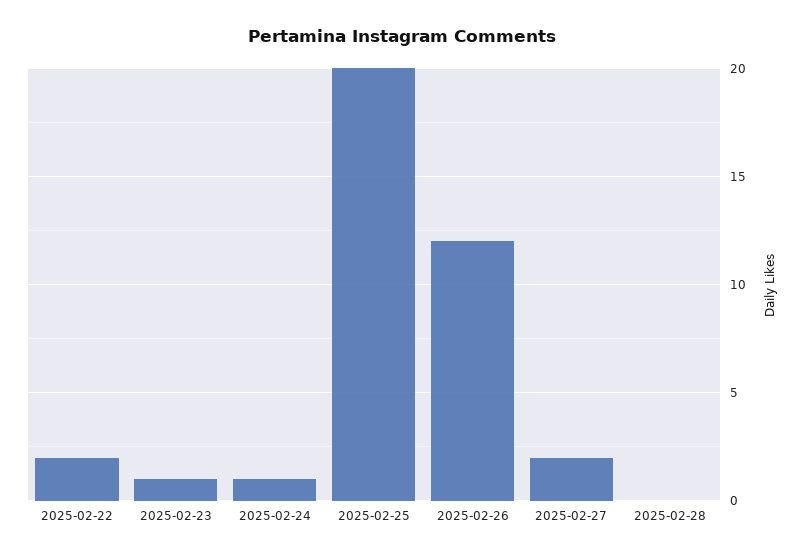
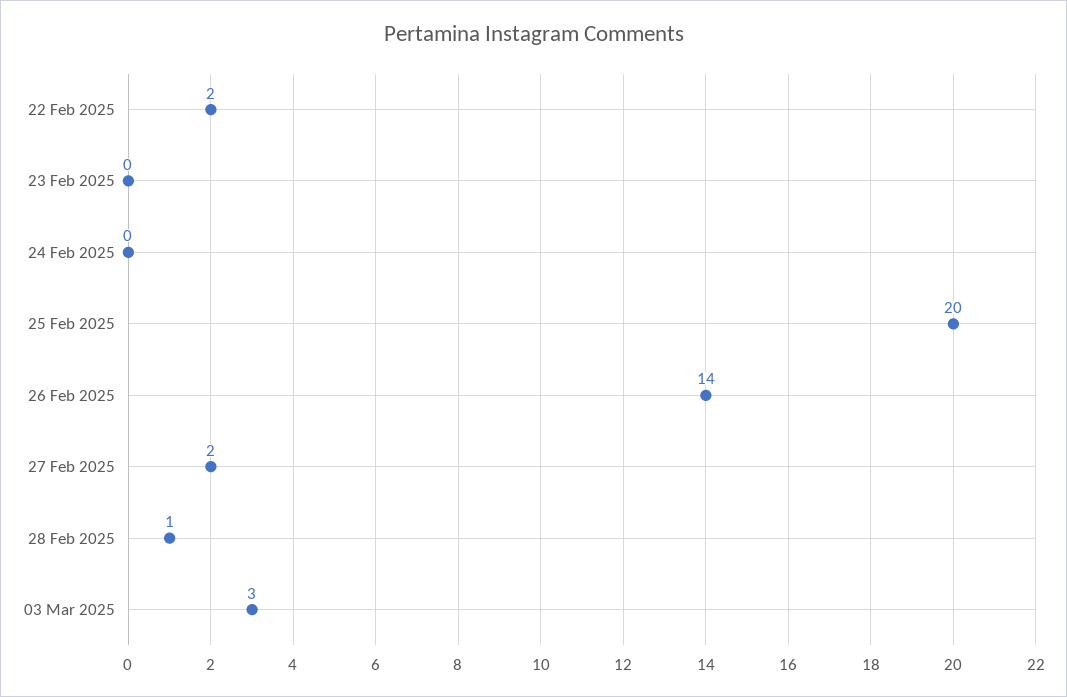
2025-02-23: 1 -> 0
2025-02-24: 1 -> 0
2025-02-26: 12 -> 14
2025-02-28: 0 -> 1
03 Mar 2025: none -> 3

